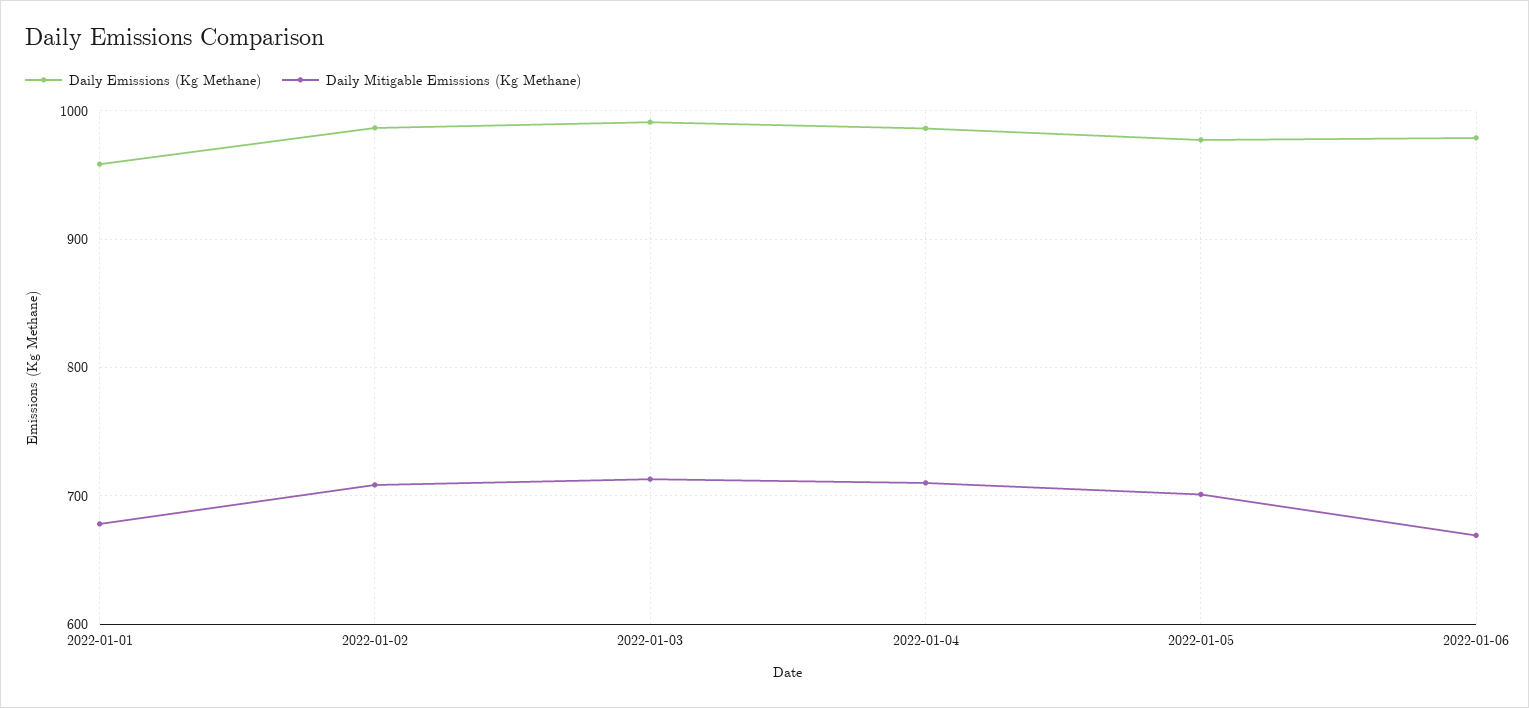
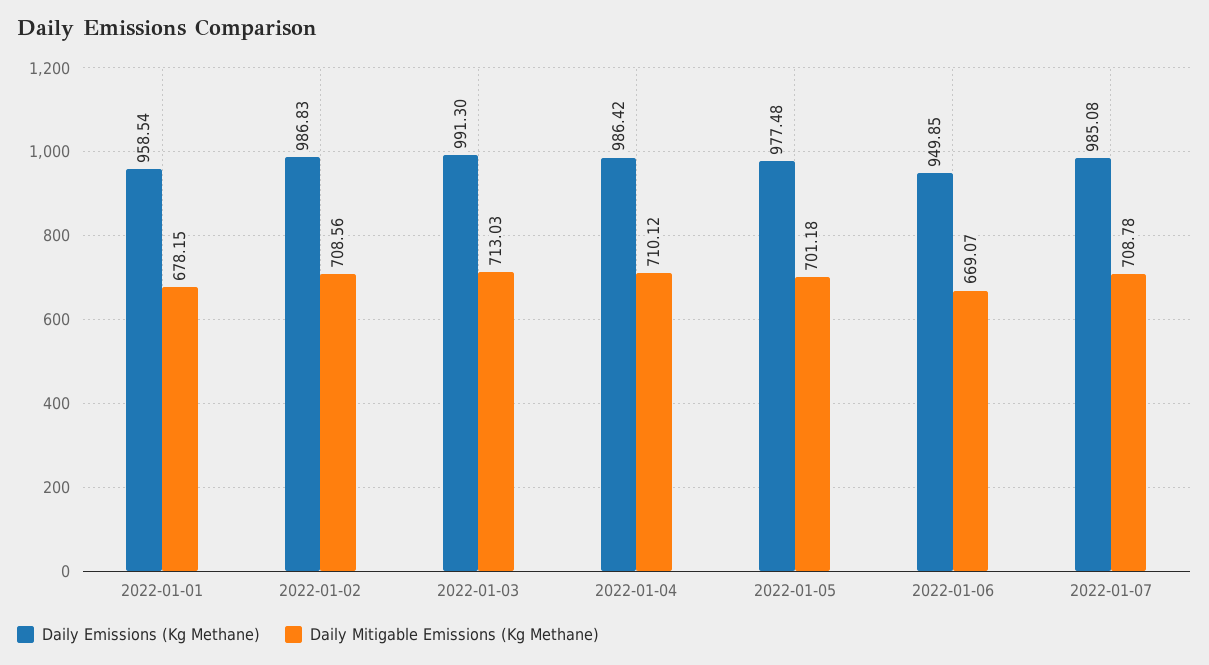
Daily Emissions (Kg Methane), 2022-01-06: 980 -> 949.85
Daily Emissions (Kg Methane), 2022-01-07: none -> 985.08
Daily Mitigable Emissions (Kg Methane), 2022-01-07: none -> 708.78

